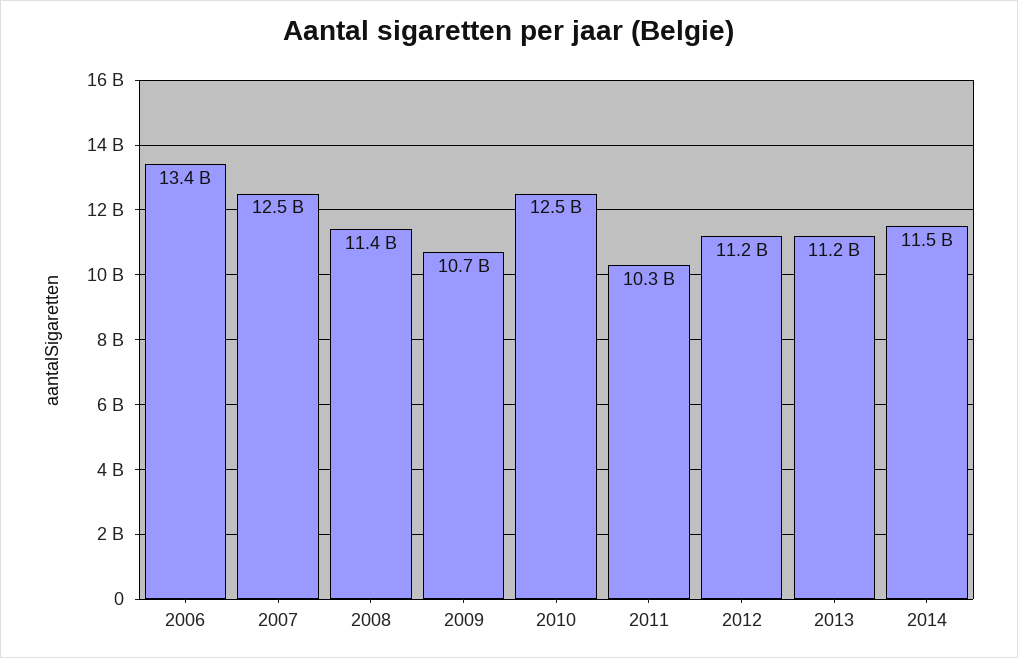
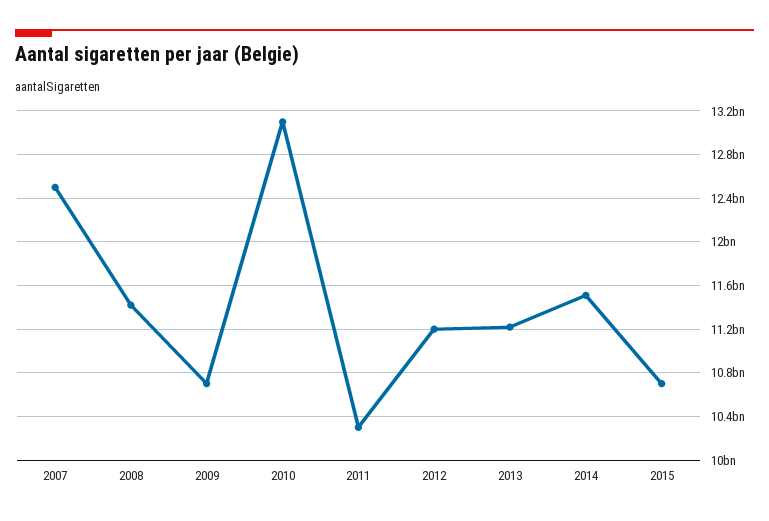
2006: 13400000000 -> none
2010: 12500000000 -> 13100000000
2015: none -> 10700000000

